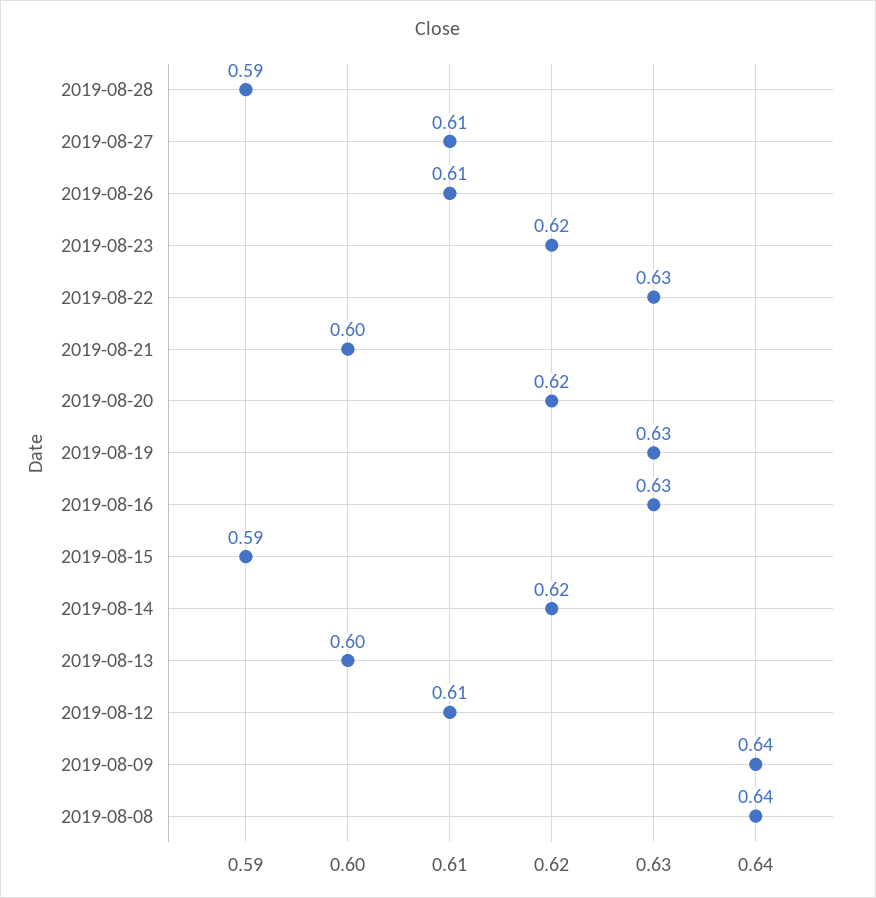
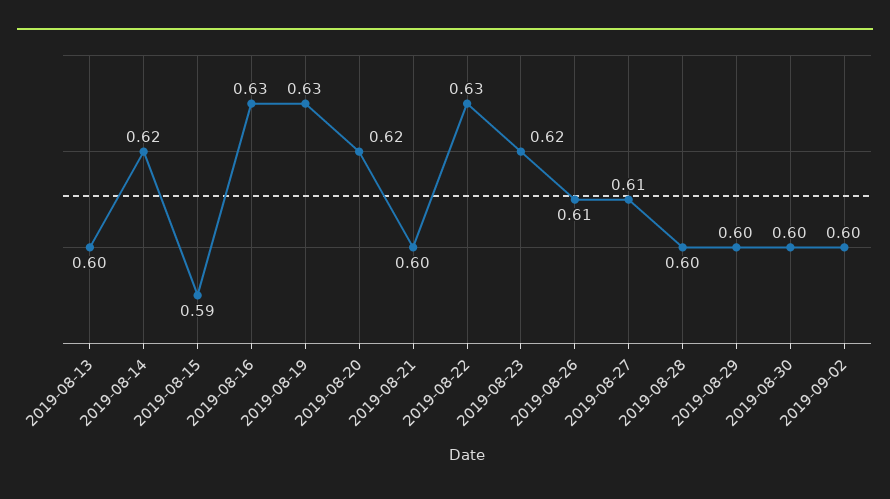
2019-08-28: 0.59 -> 0.6
2019-08-12: 0.61 -> none
2019-08-09: 0.64 -> none
2019-08-08: 0.64 -> none
2019-08-29: none -> 0.6
2019-08-30: none -> 0.6
2019-09-02: none -> 0.6

